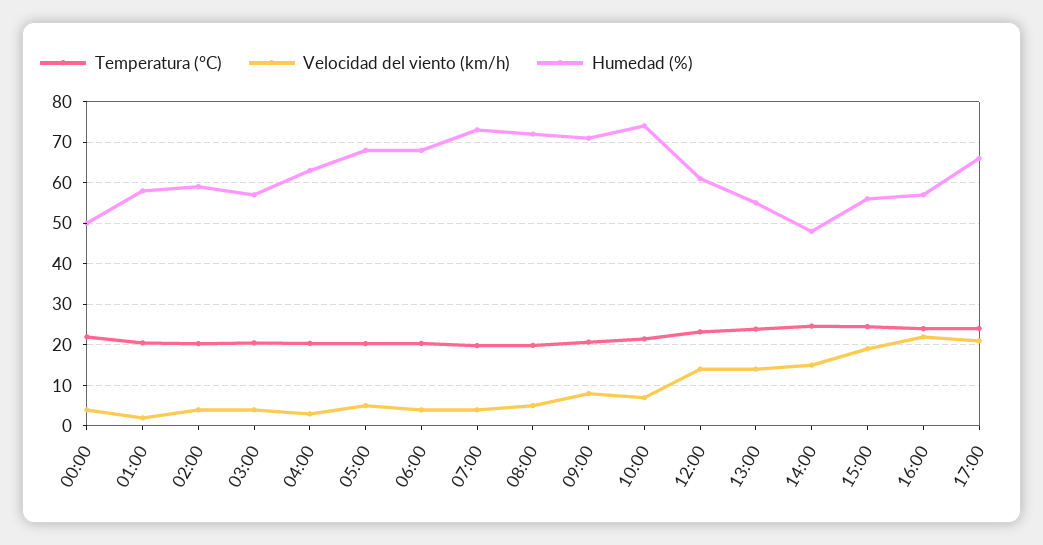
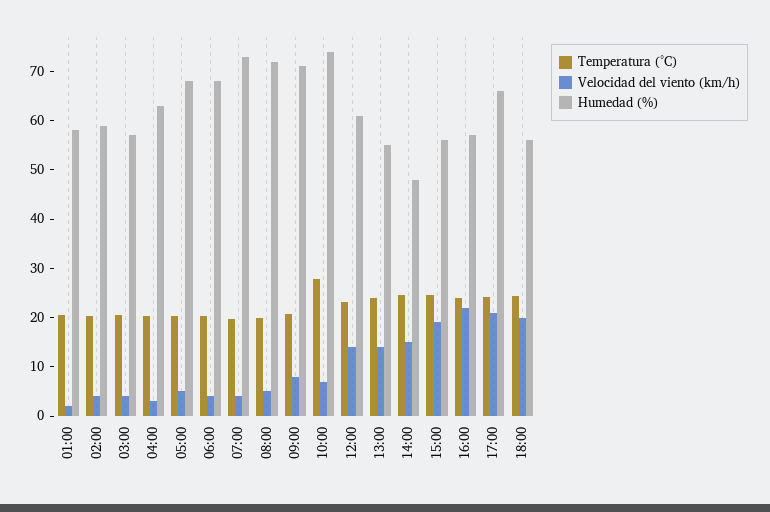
Temperatura (°C), 00:00: 22 -> none
Velocidad del viento (km/h), 00:00: 4 -> none
Humedad (%), 00:00: 50 -> none
Temperatura (°C), 10:00: 22 -> 28
Temperatura (°C), 18:00: none -> 24
Velocidad del viento (km/h), 18:00: none -> 20
Humedad (%), 18:00: none -> 56

